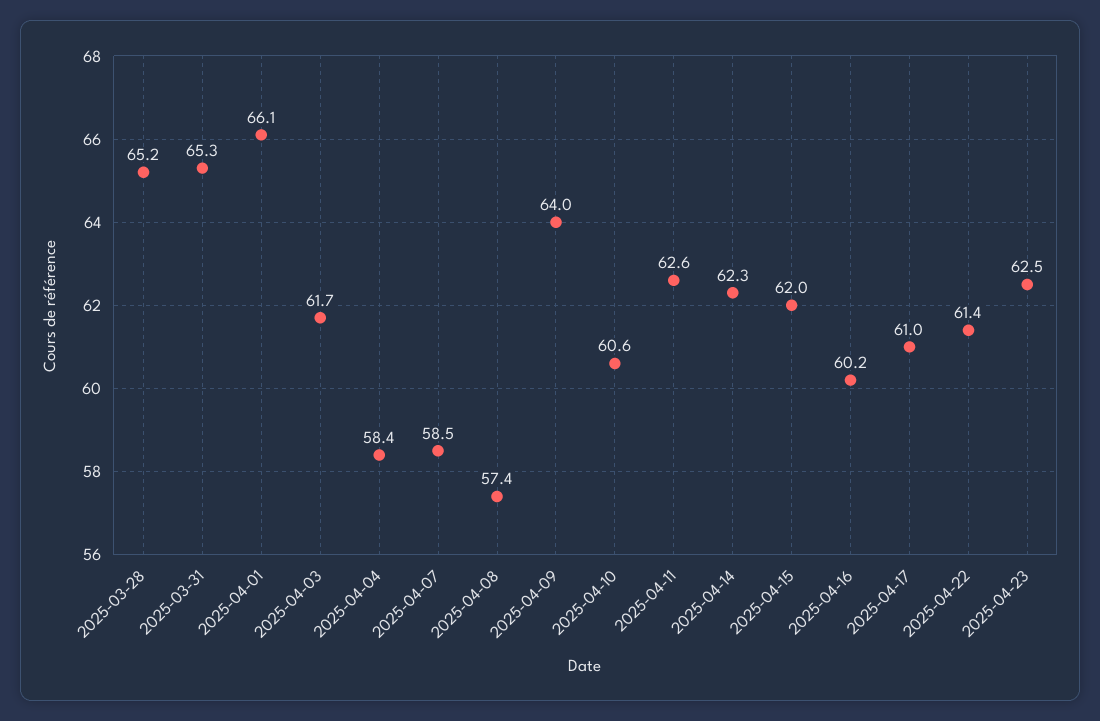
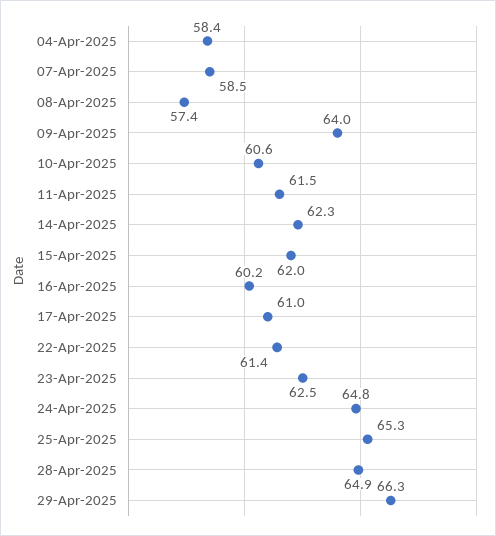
2025-03-28: 65.2 -> none
2025-03-31: 65.3 -> none
2025-04-01: 66.1 -> none
2025-04-03: 61.7 -> none
2025-04-11: 62.6 -> 61.5
24-Apr-2025: none -> 64.8
25-Apr-2025: none -> 65.3
28-Apr-2025: none -> 64.9
29-Apr-2025: none -> 66.3

